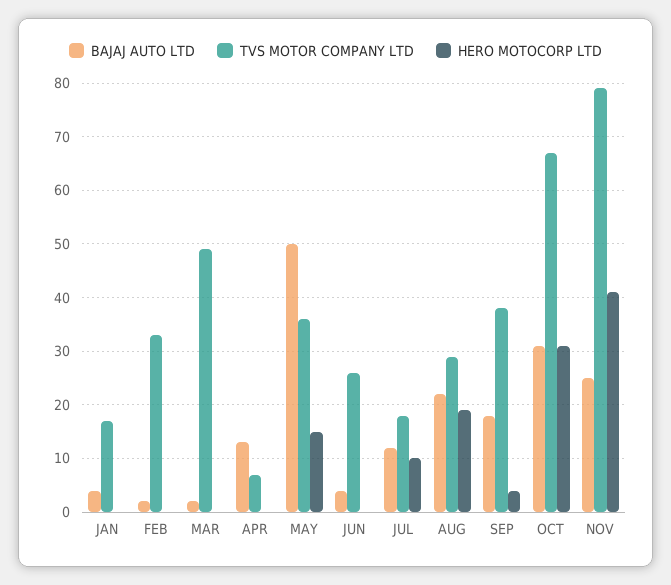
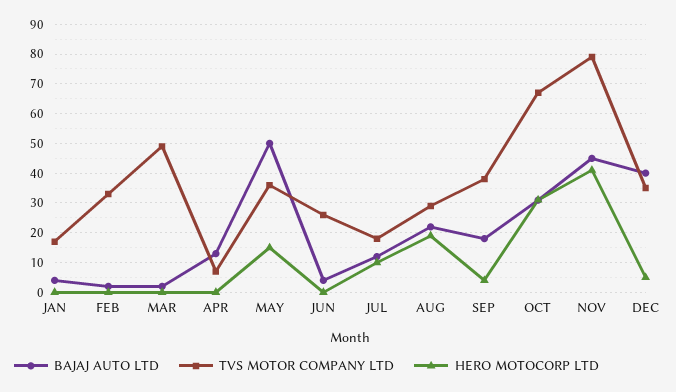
BAJAJ AUTO LTD, NOV: 25 -> 45
BAJAJ AUTO LTD, DEC: none -> 40
TVS MOTOR COMPANY LTD, DEC: none -> 35
HERO MOTOCORP LTD, DEC: none -> 5

